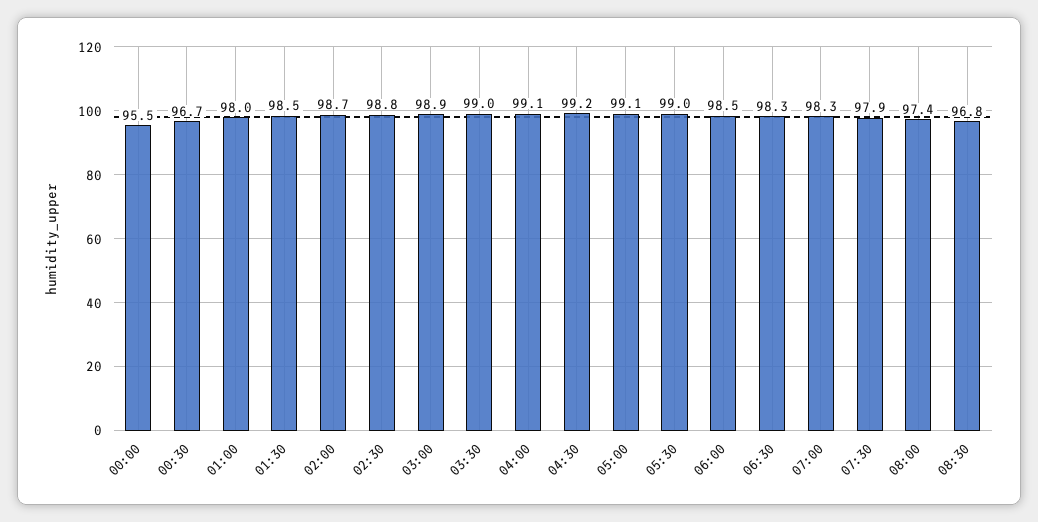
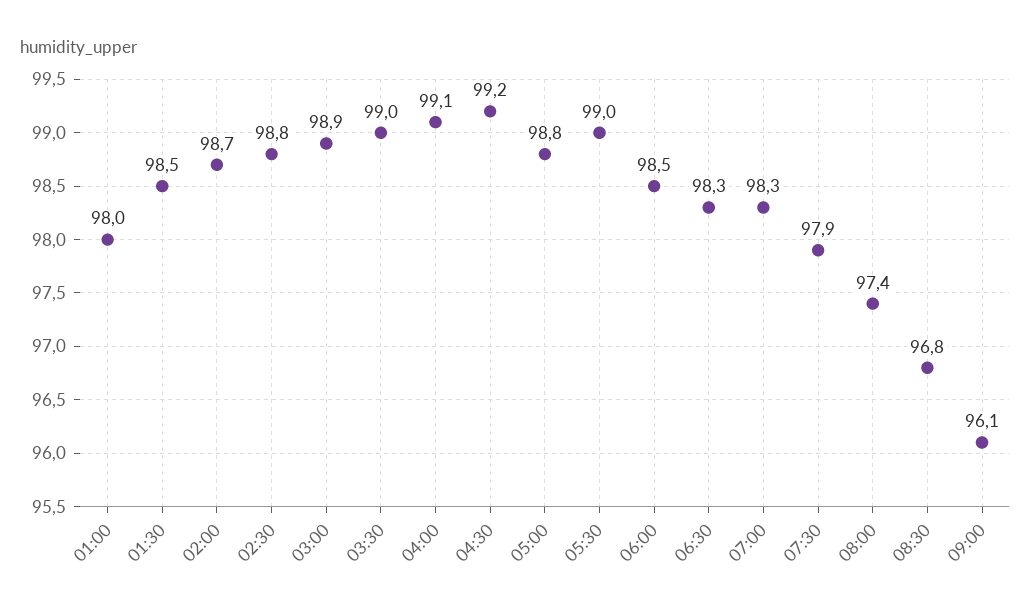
00:00: 95.5 -> none
00:30: 96.7 -> none
05:00: 99.1 -> 98.8
09:00: none -> 96.1

